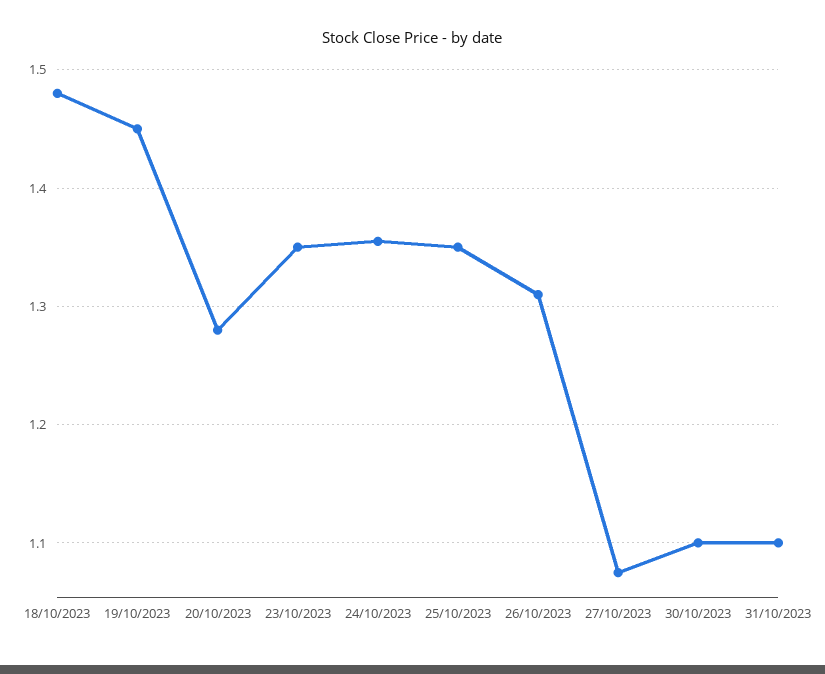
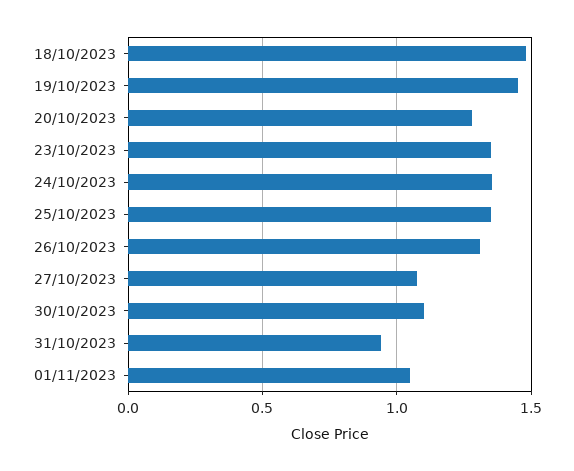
31/10/2023: 1.1 -> 0.95
01/11/2023: none -> 1.05

